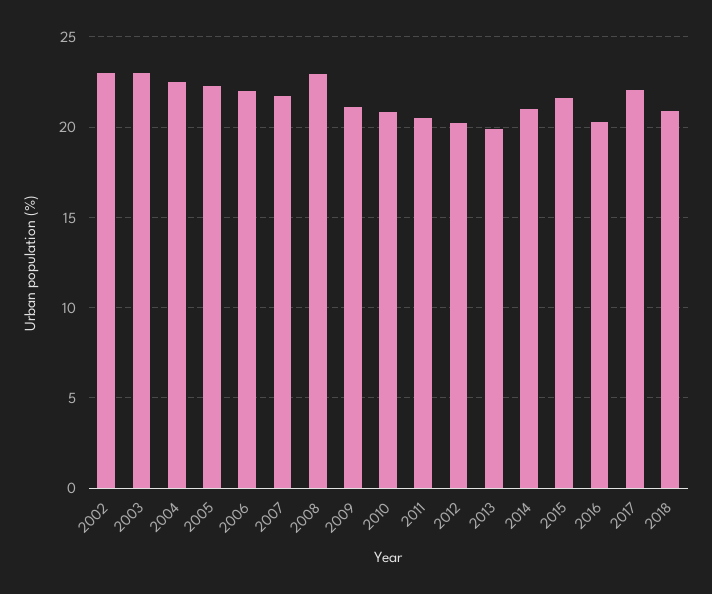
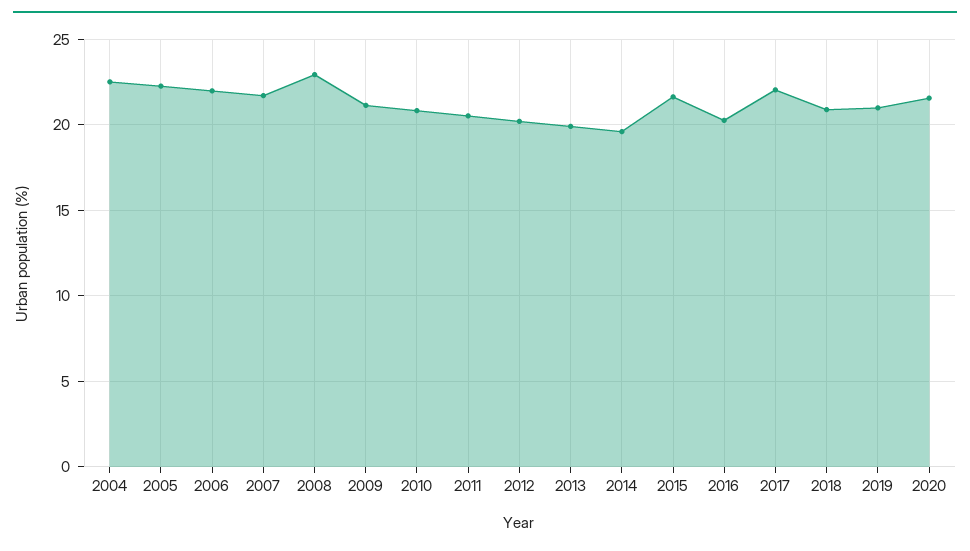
2002: 23 -> none
2003: 23 -> none
2014: 21 -> 19.5
2019: none -> 21
2020: none -> 21.5

